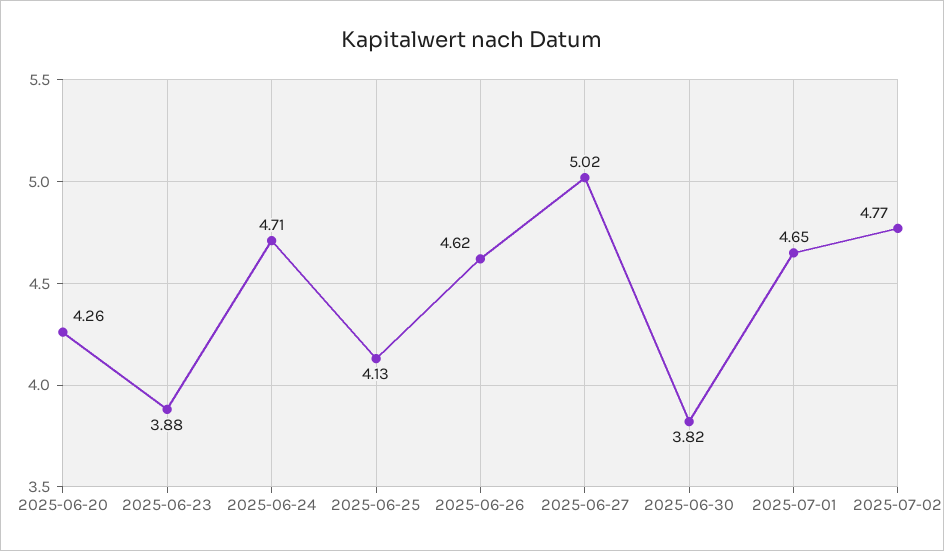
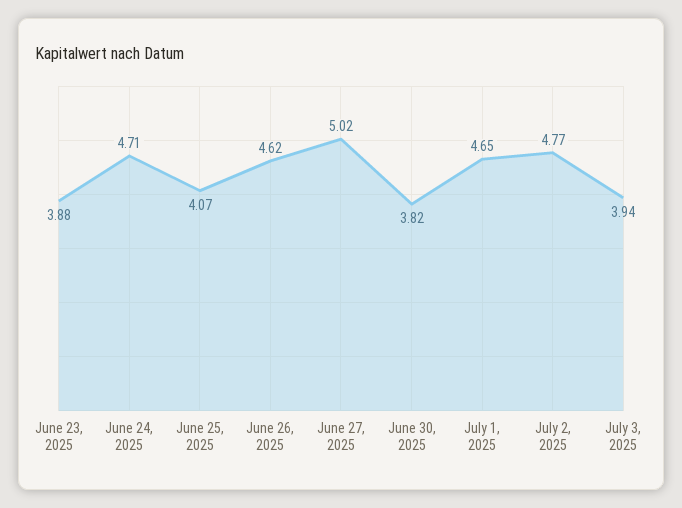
2025-06-20: 4.26 -> none
2025-06-25: 4.13 -> 4.07
July 3, 2025: none -> 3.94

